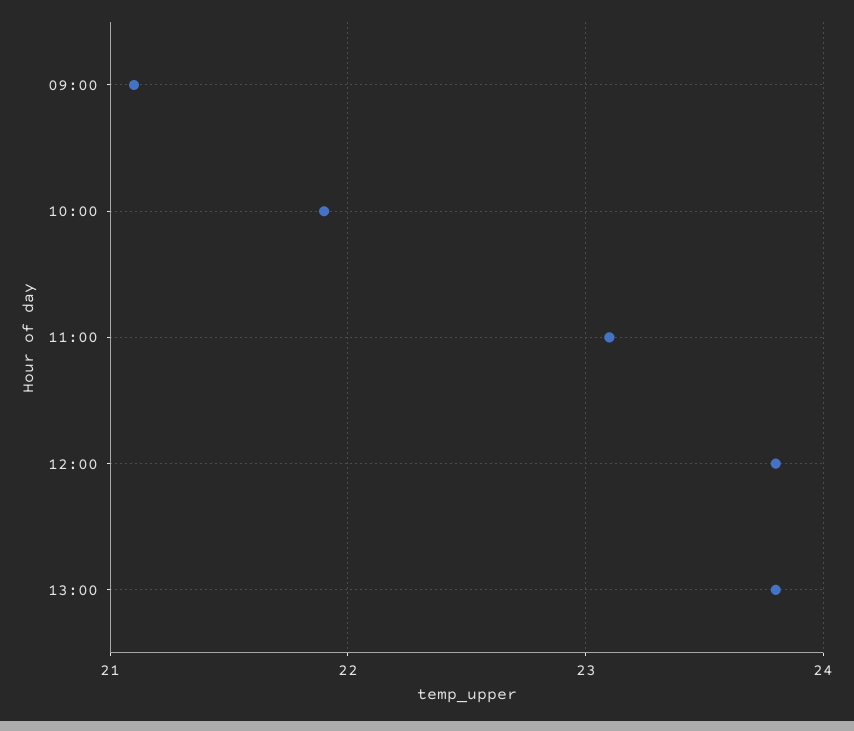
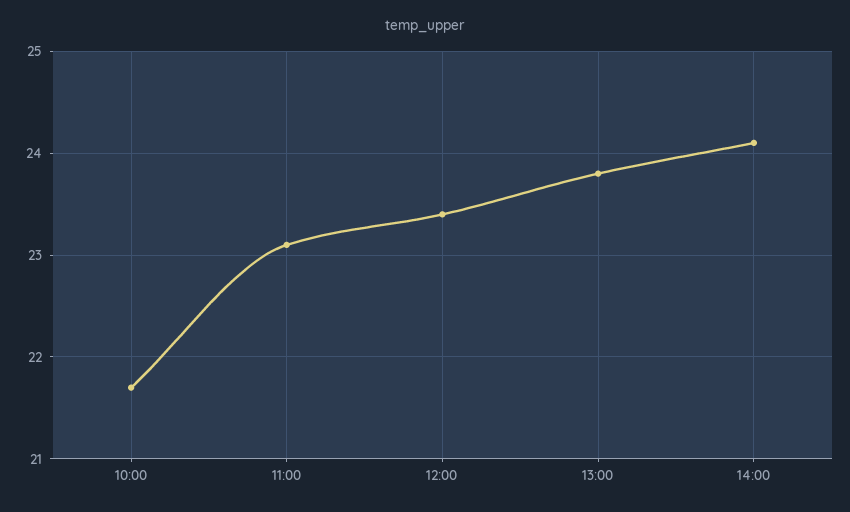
09:00: 21.1 -> none
10:00: 21.9 -> 21.7
12:00: 23.8 -> 23.4
14:00: none -> 24.1

